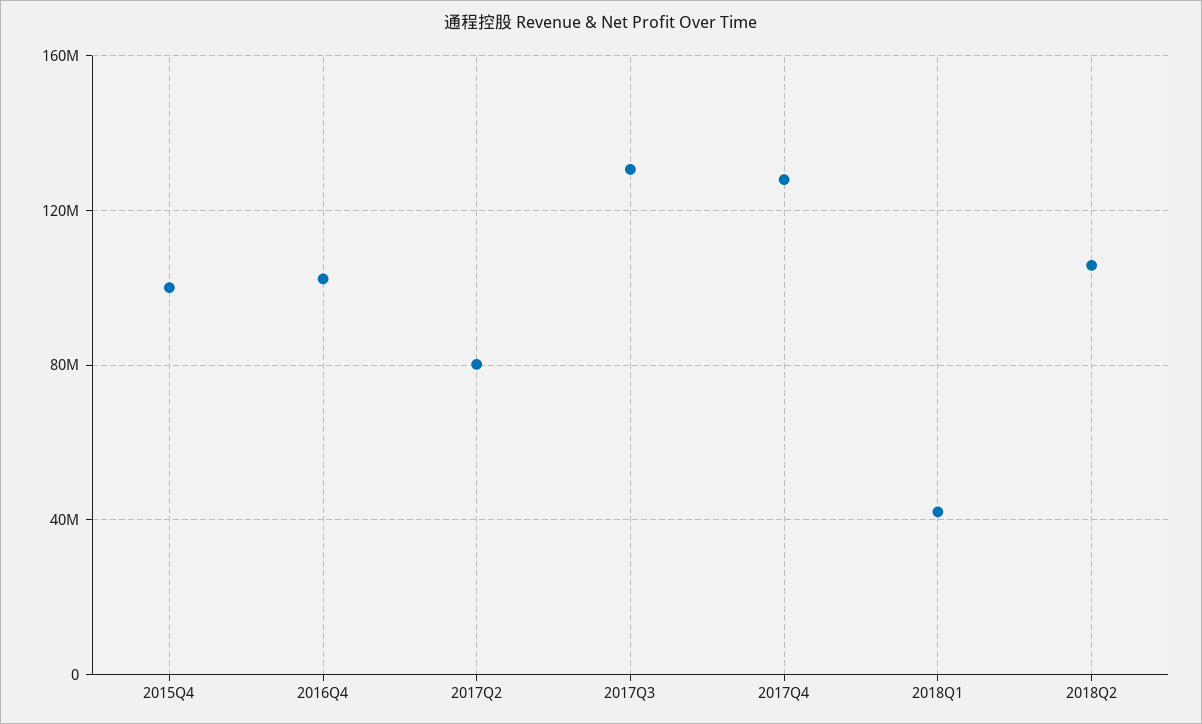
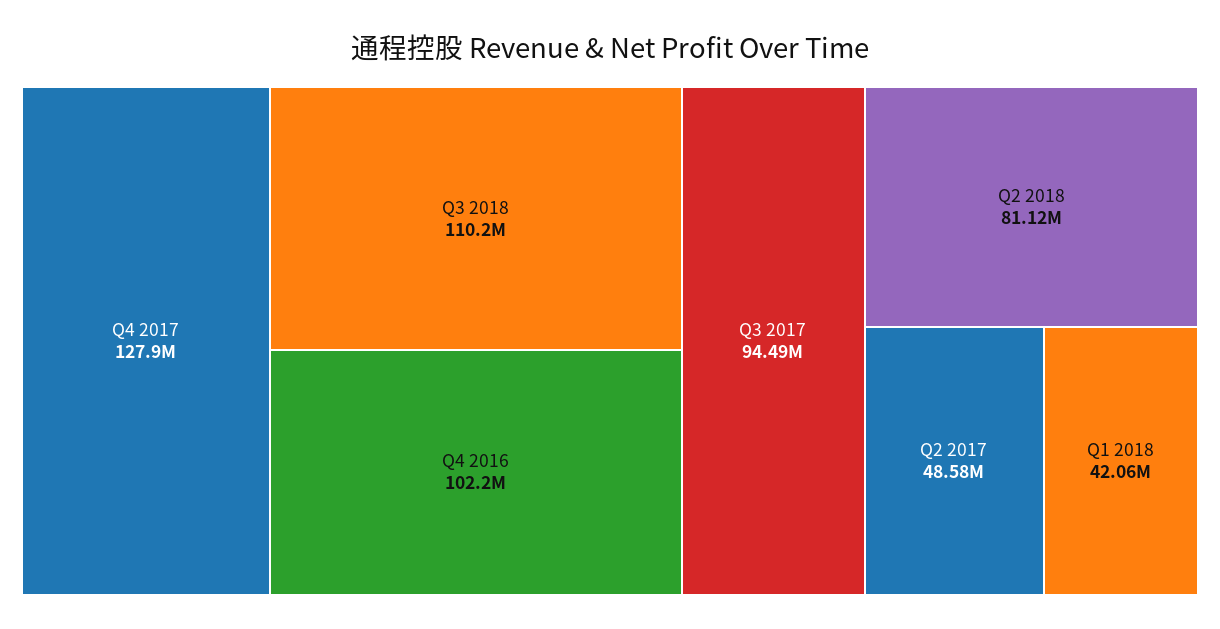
2015Q4: 100000000 -> none
2017Q2: 80000000 -> 48580000
2017Q3: 130000000 -> 94490000
2018Q2: 105000000 -> 81120000
Q3 2018: none -> 110200000

